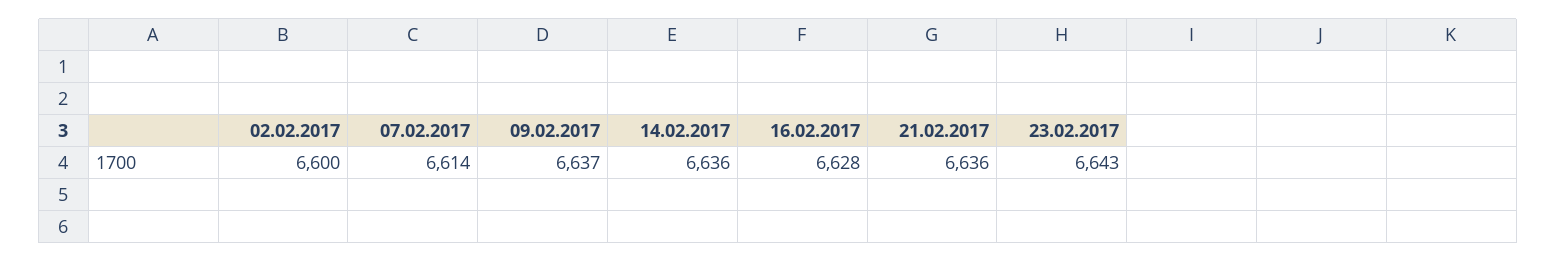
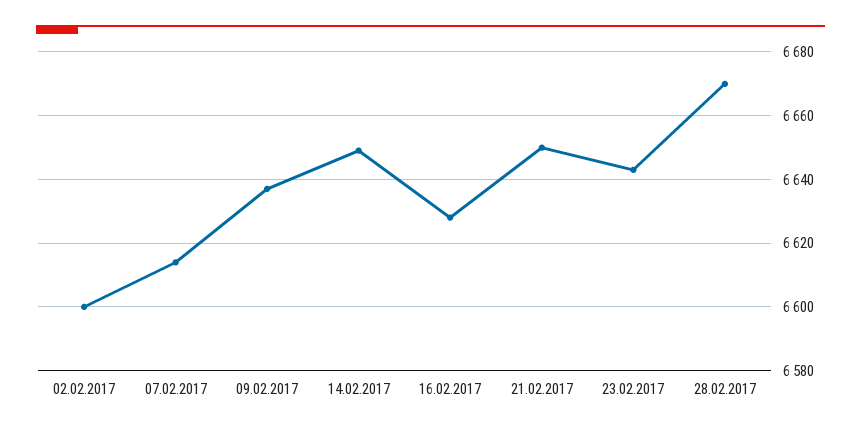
14.02.2017: 6636 -> 6650
21.02.2017: 6636 -> 6650
28.02.2017: none -> 6670

